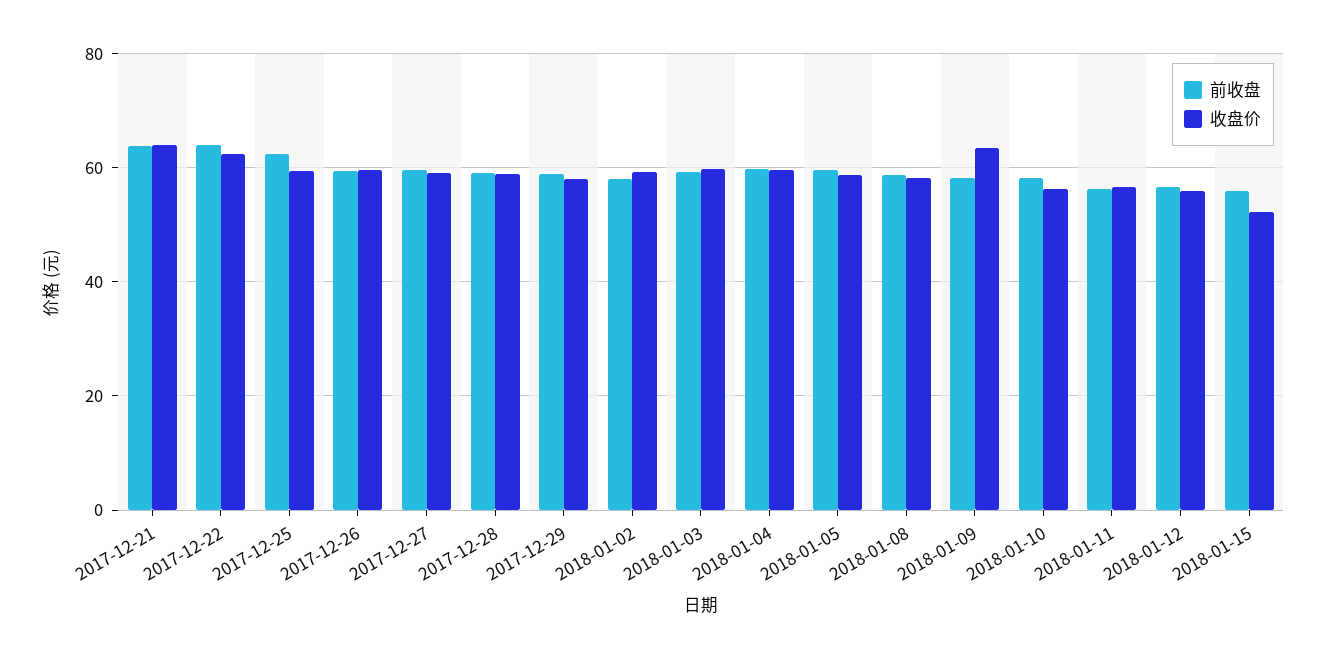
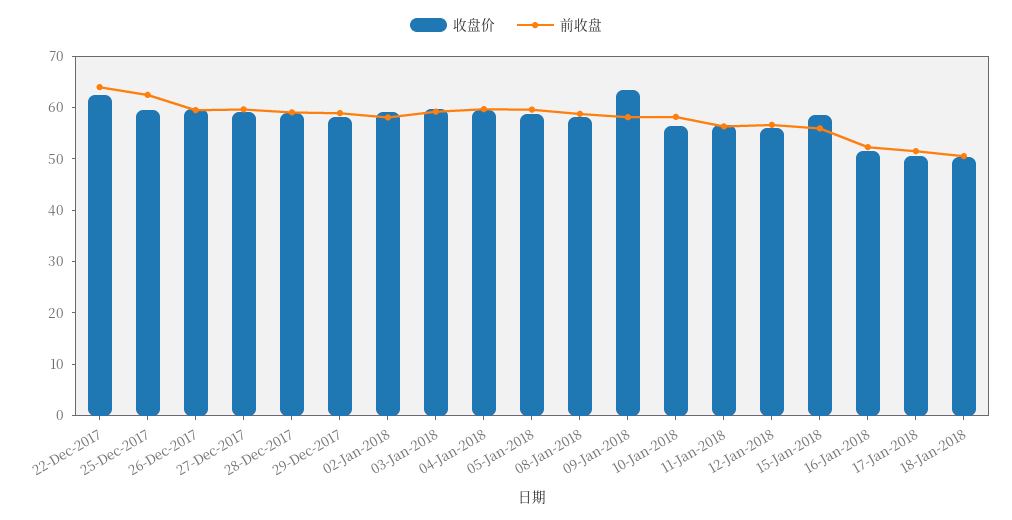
前收盘, 2017-12-21: 64 -> none
收盘价, 2017-12-21: 64 -> none
收盘价, 2018-01-15: 52 -> 58
收盘价, 16-Jan-2018: none -> 52
前收盘, 16-Jan-2018: none -> 52
收盘价, 17-Jan-2018: none -> 50
前收盘, 17-Jan-2018: none -> 52
收盘价, 18-Jan-2018: none -> 50
前收盘, 18-Jan-2018: none -> 50

